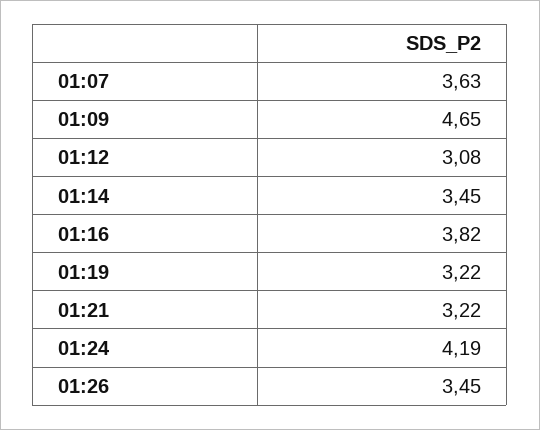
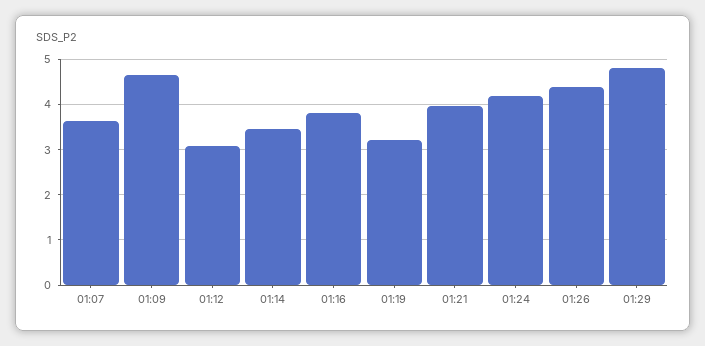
01:21: 3.22 -> 4
01:26: 3.45 -> 4.4
01:29: none -> 4.8

